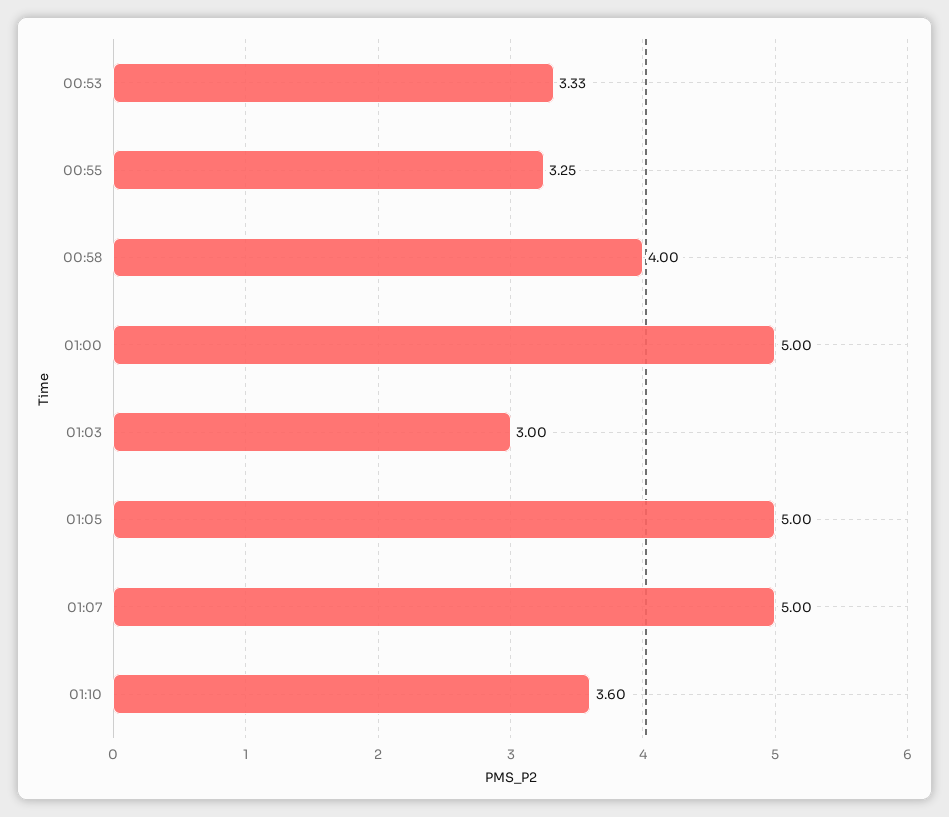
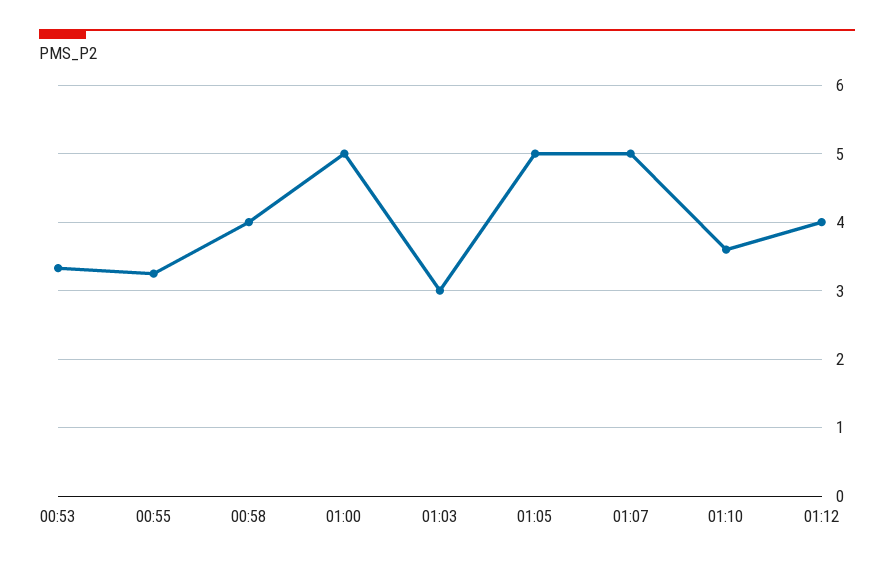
01:12: none -> 4

